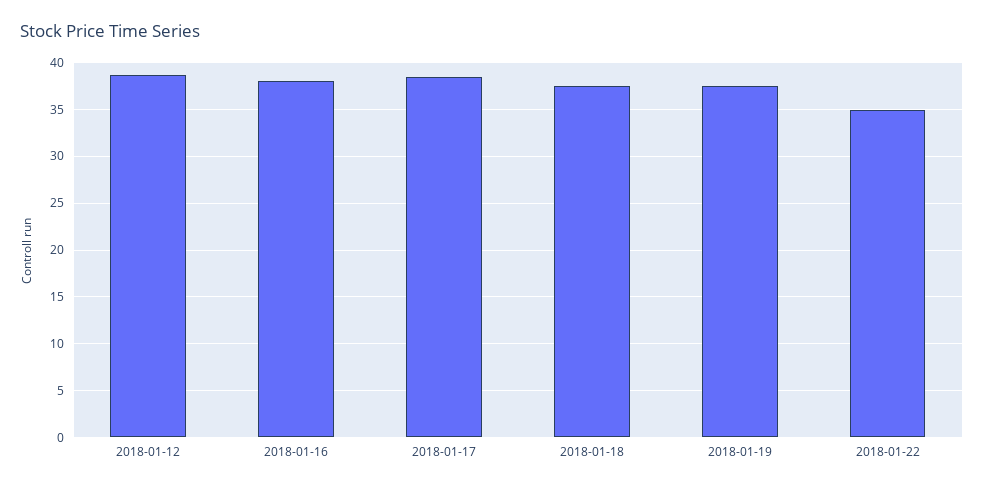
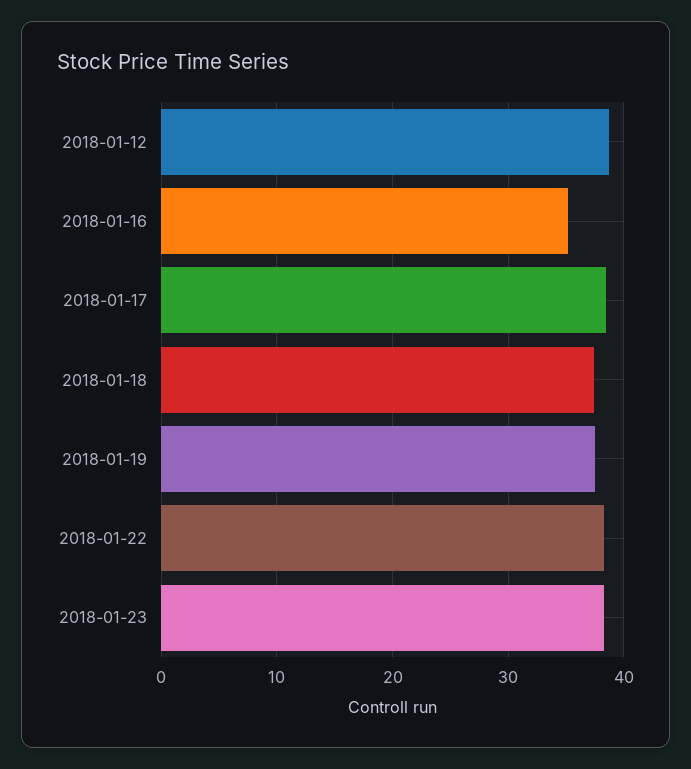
2018-01-16: 38 -> 35
2018-01-22: 35 -> 38
2018-01-23: none -> 38

